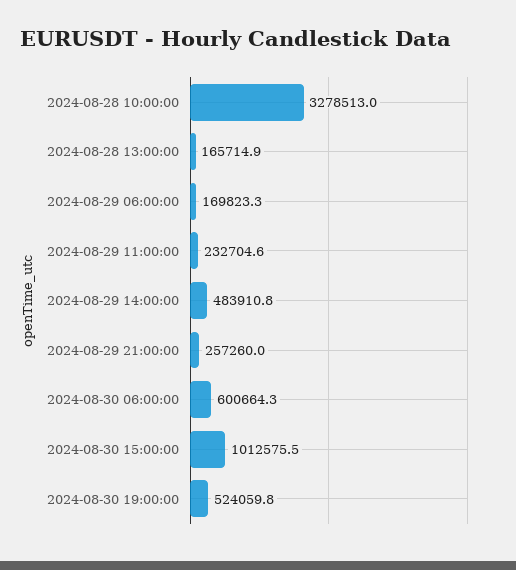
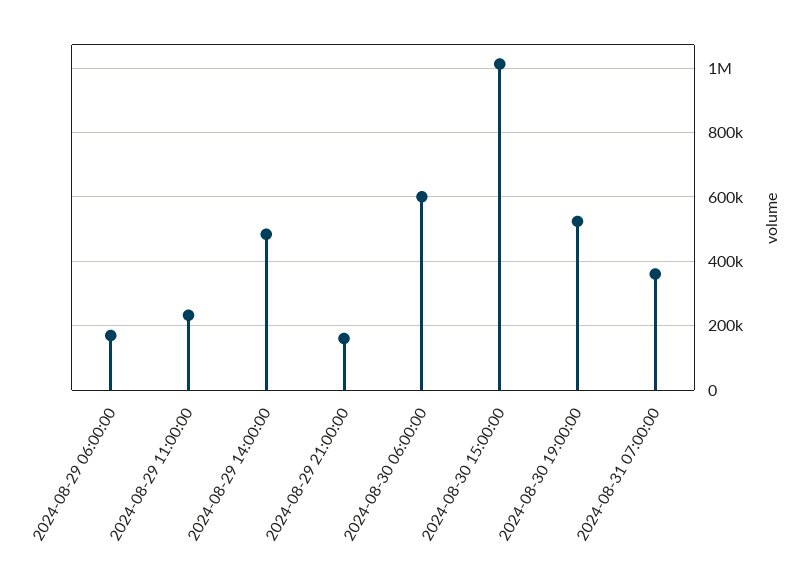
2024-08-28 10:00:00: 3278513 -> none
2024-08-28 13:00:00: 165714.9 -> none
2024-08-29 21:00:00: 257260 -> 160000
2024-08-31 07:00:00: none -> 360000

